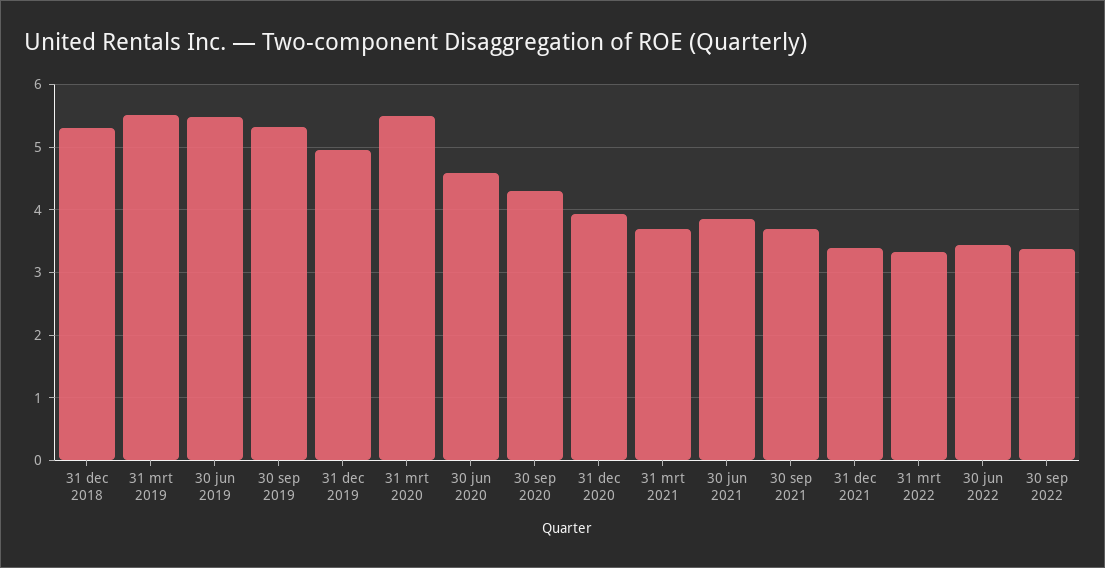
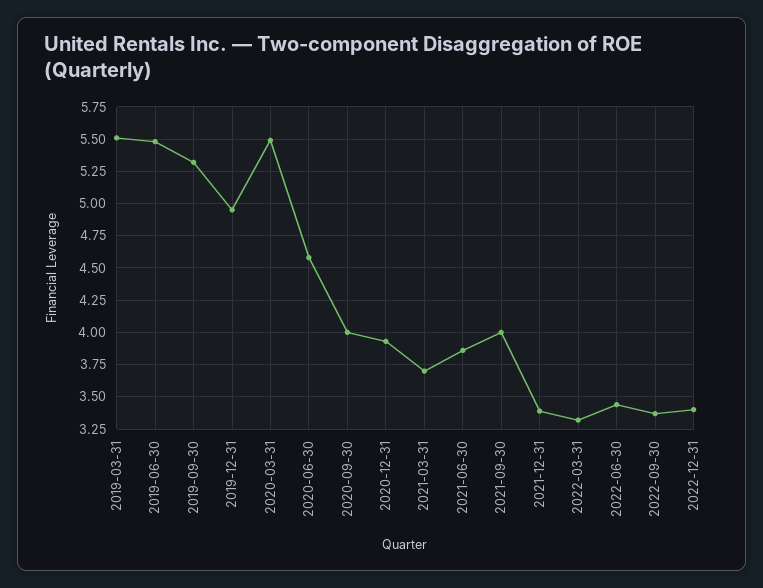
31 dec 2018: 5.3 -> none
30 sep 2020: 4.3 -> 4
30 sep 2021: 3.7 -> 4
2022-12-31: none -> 3.4

